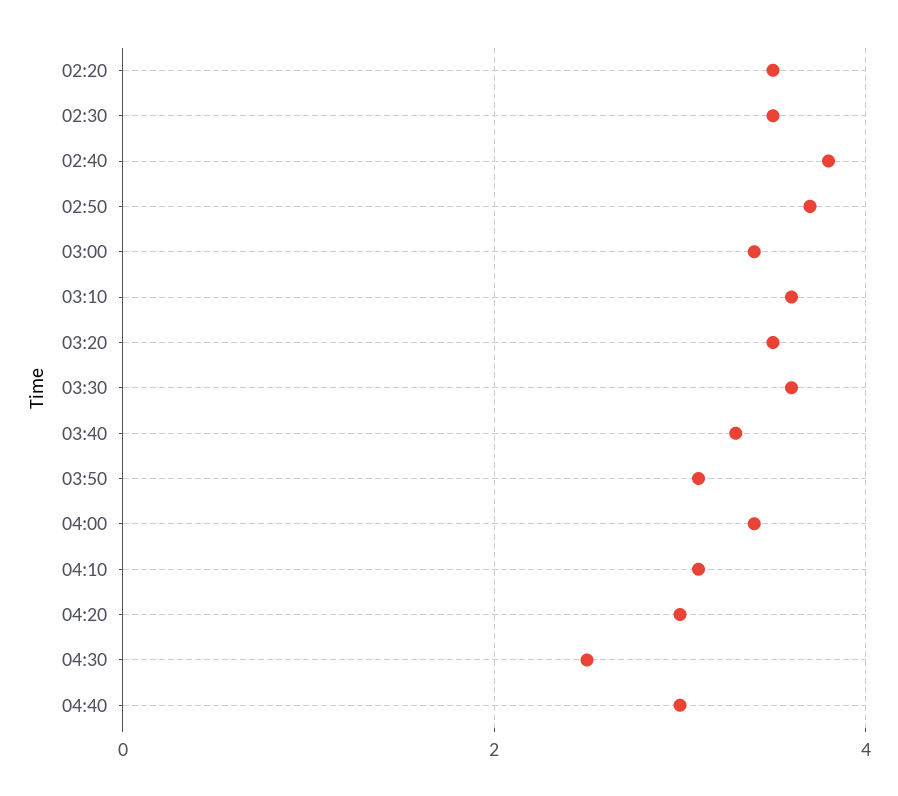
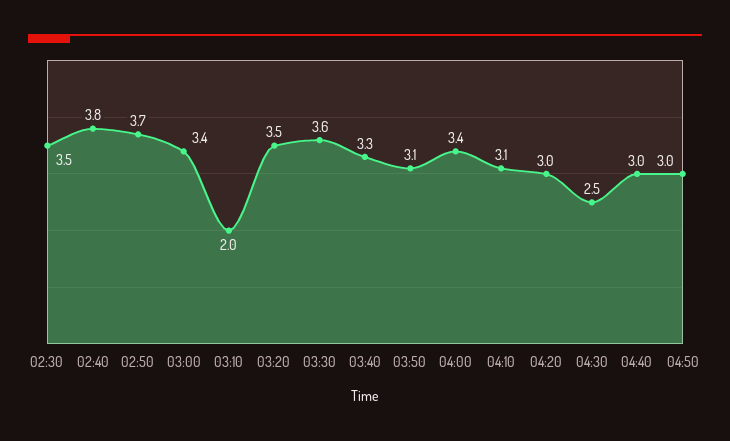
02:20: 3.5 -> none
03:10: 3.5 -> 2
04:50: none -> 3

